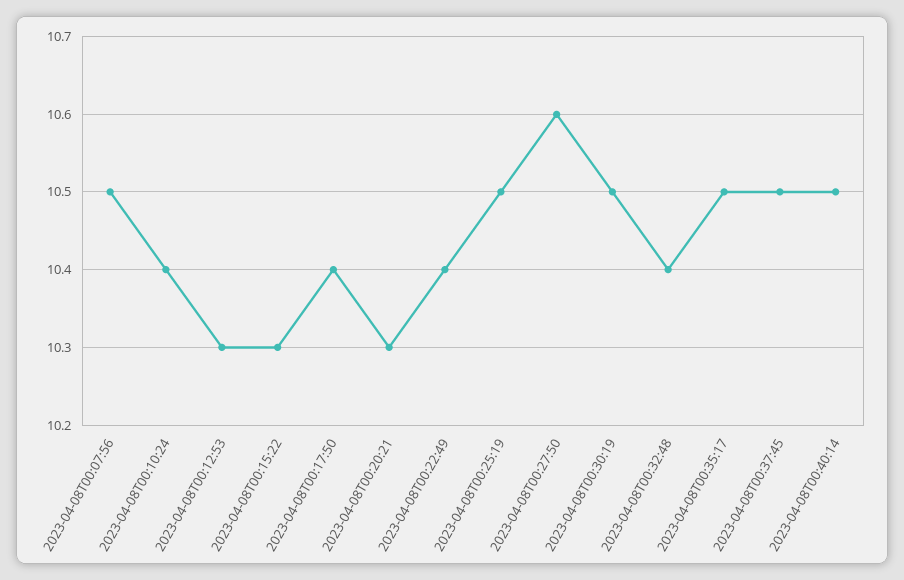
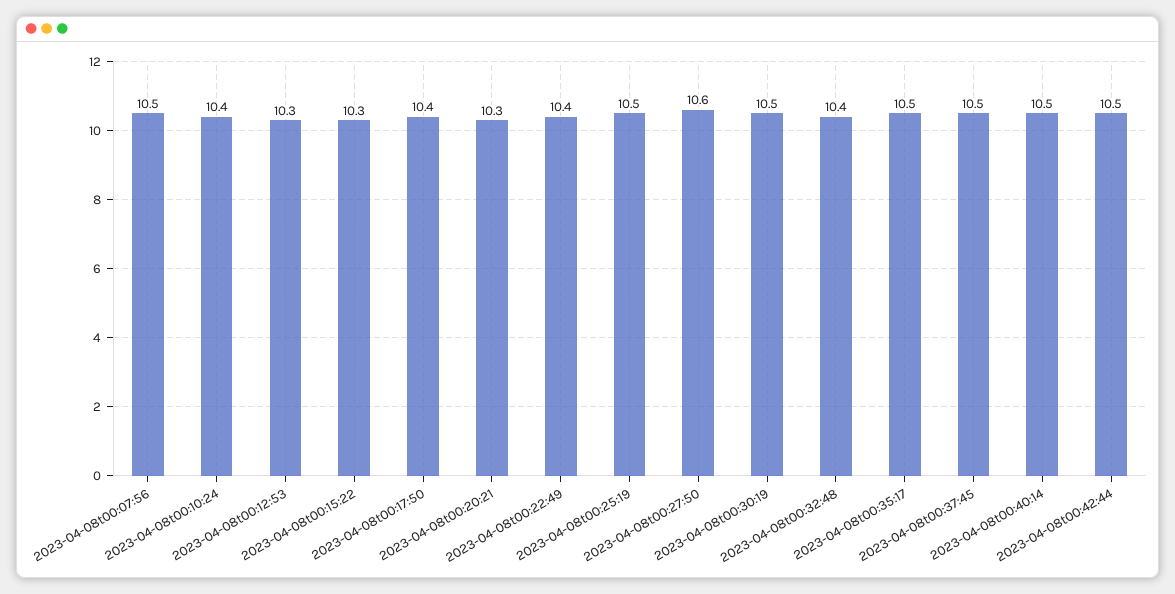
2023-04-08t00:42:44: none -> 10.5

